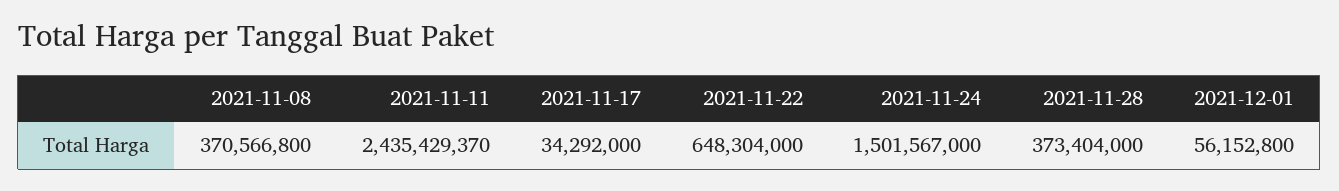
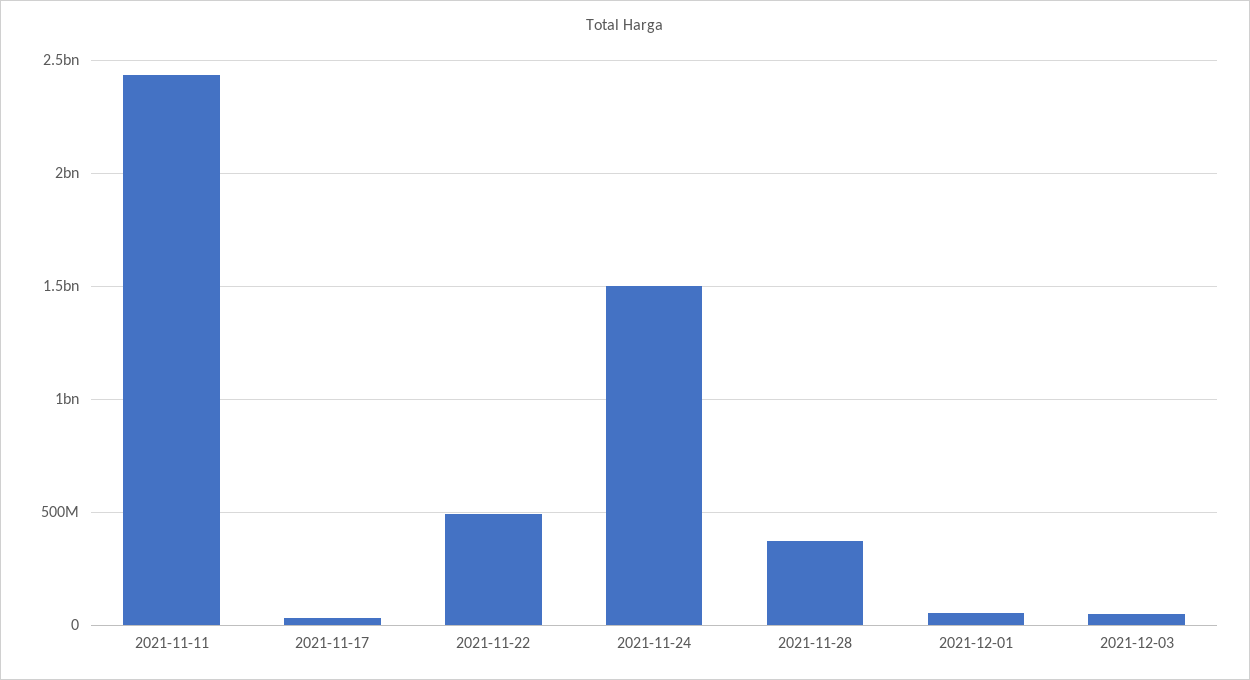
2021-11-08: 370566800 -> none
2021-11-22: 648304000 -> 500000000
2021-12-03: none -> 50000000

